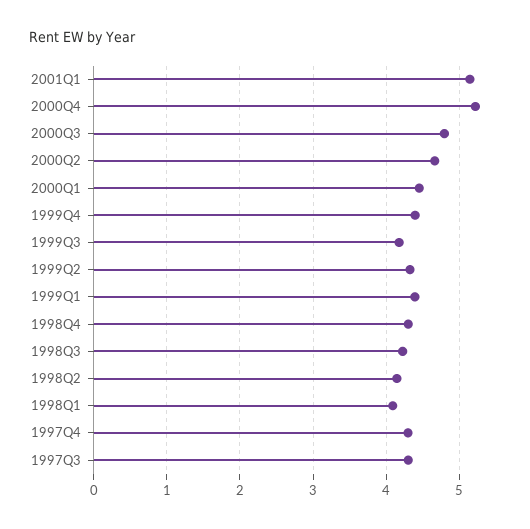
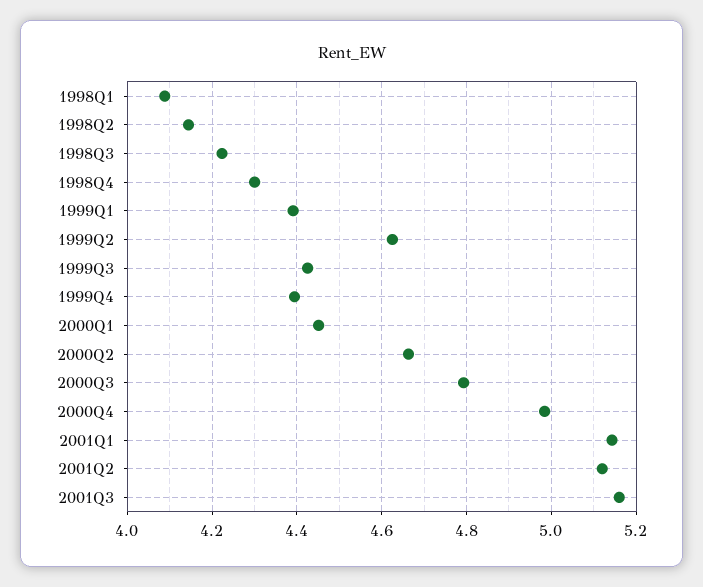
2000Q4: 5.2 -> 4.98
1999Q3: 4.2 -> 4.42
1999Q2: 4.3 -> 4.62
1997Q4: 4.3 -> none
1997Q3: 4.3 -> none
2001Q2: none -> 5.12
2001Q3: none -> 5.16

